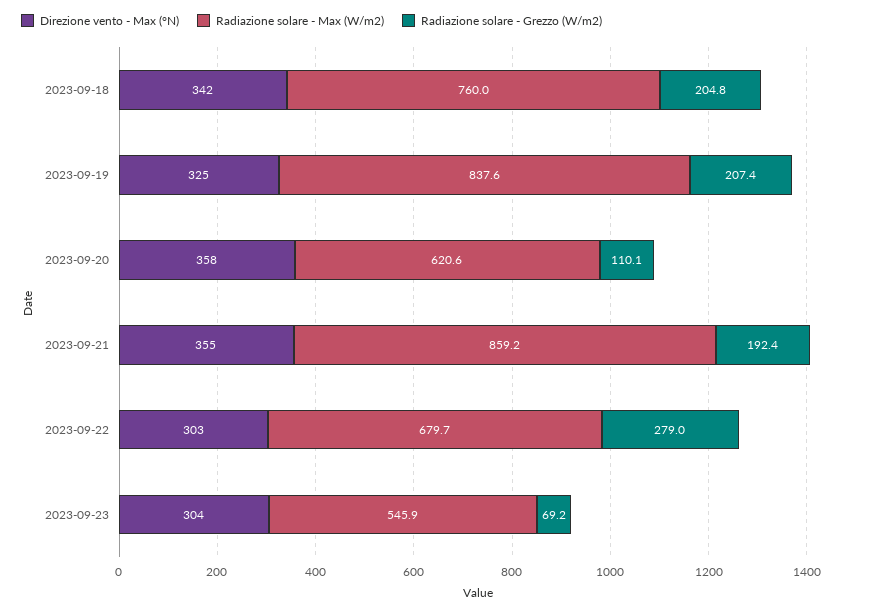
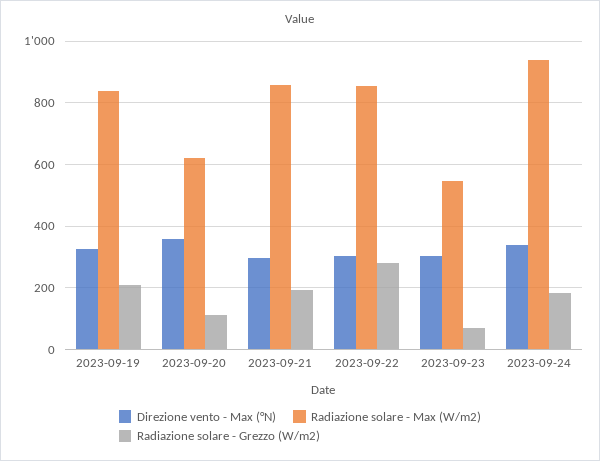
Direzione vento - Max (°N), 2023-09-18: 342 -> none
Radiazione solare - Max (W/m2), 2023-09-18: 760 -> none
Radiazione solare - Grezzo (W/m2), 2023-09-18: 204.8 -> none
Direzione vento - Max (°N), 2023-09-21: 355 -> 300
Radiazione solare - Max (W/m2), 2023-09-22: 679.7 -> 860
Direzione vento - Max (°N), 2023-09-24: none -> 340
Radiazione solare - Max (W/m2), 2023-09-24: none -> 940
Radiazione solare - Grezzo (W/m2), 2023-09-24: none -> 180

